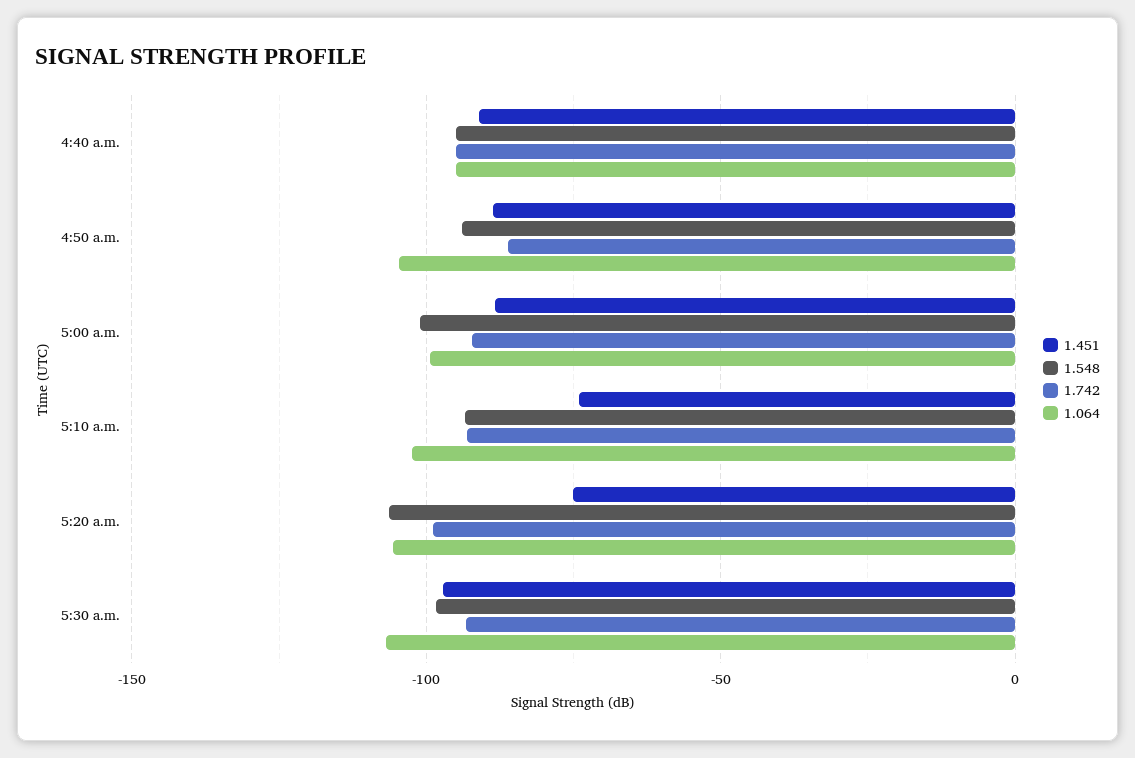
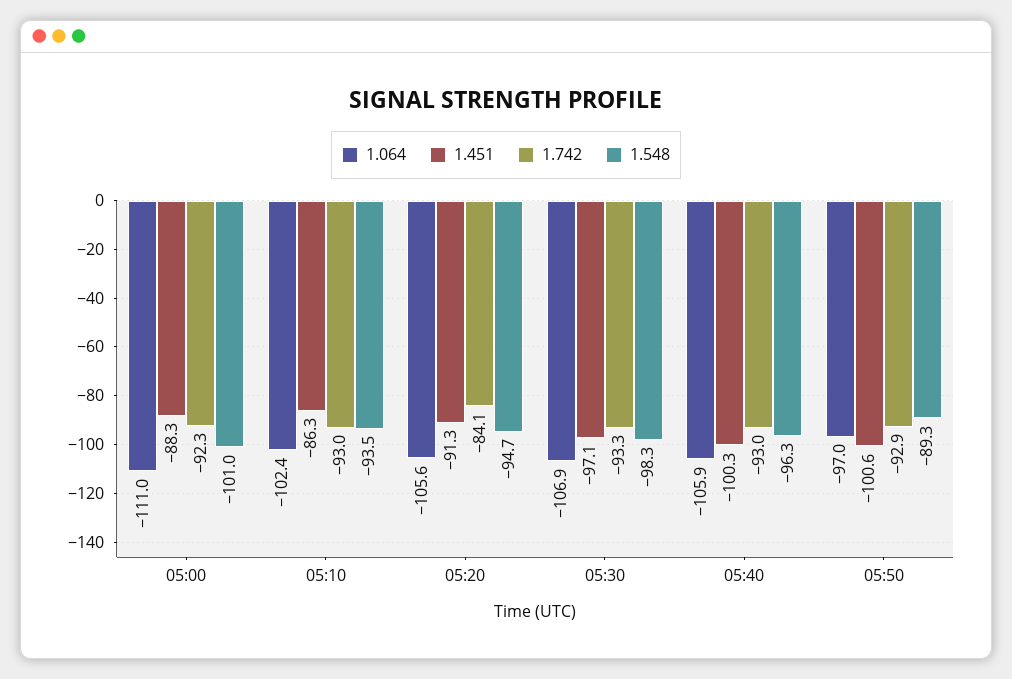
1.451, 4:40 a.m.: -90 -> none
1.548, 4:40 a.m.: -95 -> none
1.742, 4:40 a.m.: -95 -> none
1.064, 4:40 a.m.: -95 -> none
1.451, 4:50 a.m.: -90 -> none
1.548, 4:50 a.m.: -95 -> none
1.742, 4:50 a.m.: -85 -> none
1.064, 4:50 a.m.: -105 -> none
1.064, 5:00 a.m.: -100 -> -111
1.451, 5:10 a.m.: -75 -> -86.3
1.451, 5:20 a.m.: -75 -> -91.3
1.548, 5:20 a.m.: -105 -> -94.7
1.742, 5:20 a.m.: -100 -> -84.1
1.064, 05:40: none -> -105.9
1.451, 05:40: none -> -100.3
1.742, 05:40: none -> -93
1.548, 05:40: none -> -96.3
1.064, 05:50: none -> -97
1.451, 05:50: none -> -100.6
1.742, 05:50: none -> -92.9
1.548, 05:50: none -> -89.3

